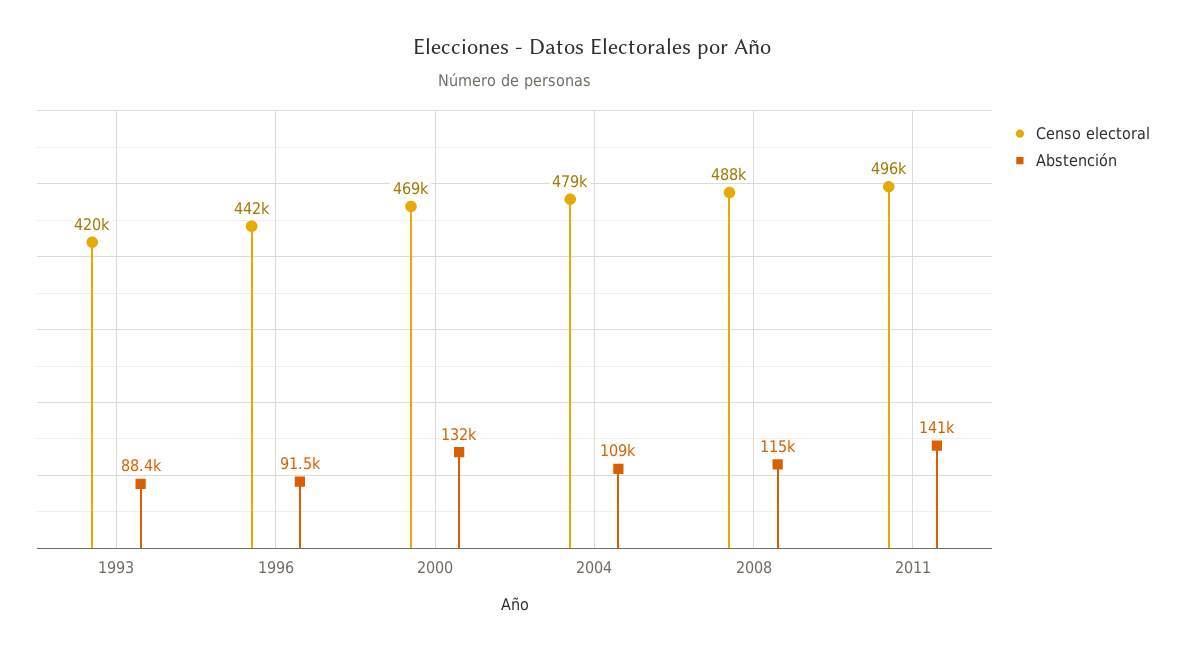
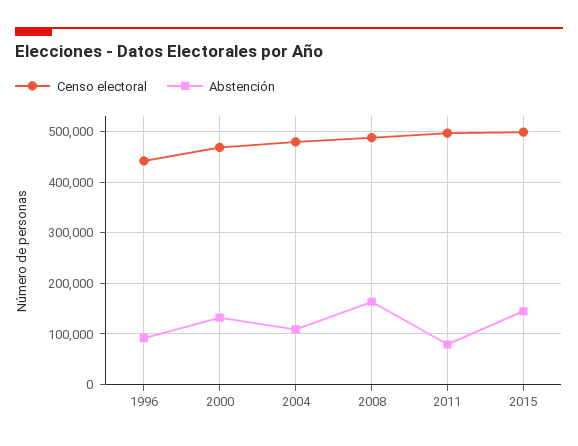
Censo electoral, 1993: 420000 -> none
Abstención, 1993: 88400 -> none
Abstención, 2008: 115000 -> 160000
Abstención, 2011: 141000 -> 80000
Censo electoral, 2015: none -> 500000
Abstención, 2015: none -> 140000

